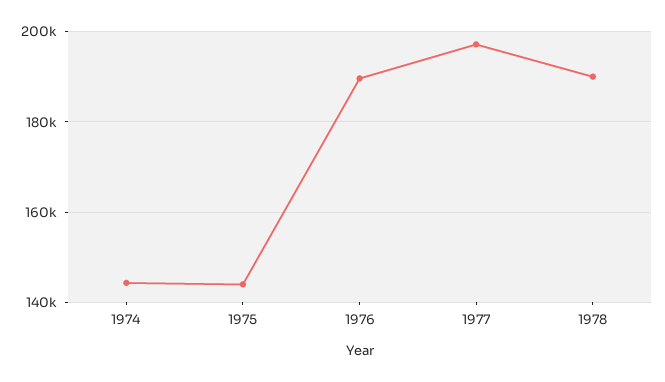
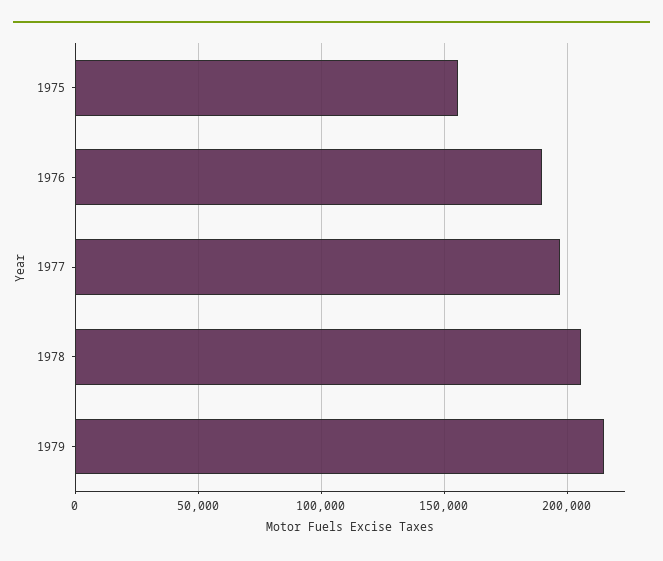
1974: 144000 -> none
1975: 144000 -> 155000
1978: 190000 -> 205000
1979: none -> 215000

